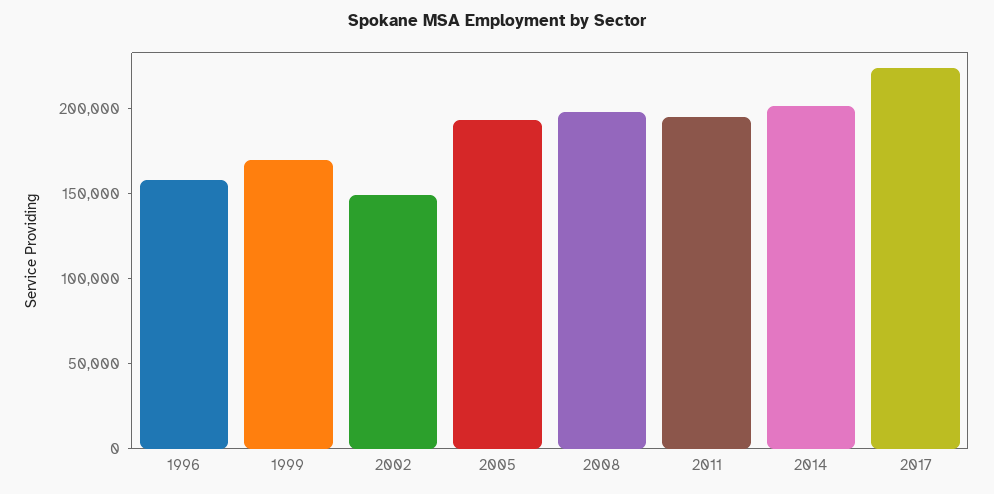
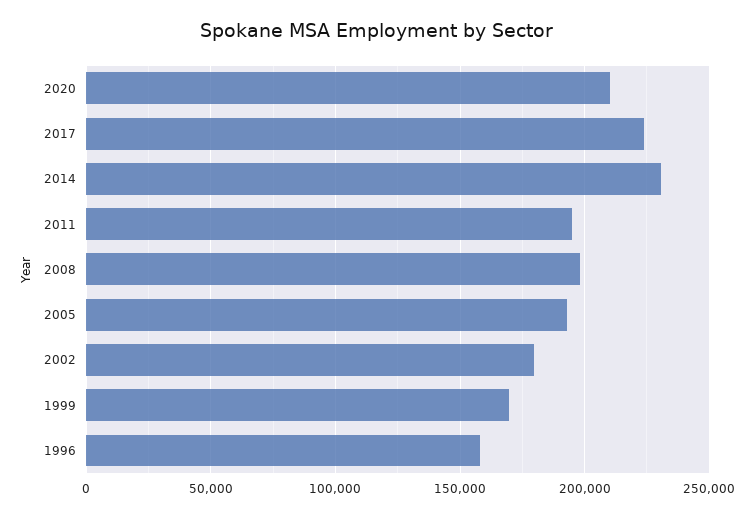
2002: 150000 -> 180000
2014: 200000 -> 230000
2020: none -> 210000

